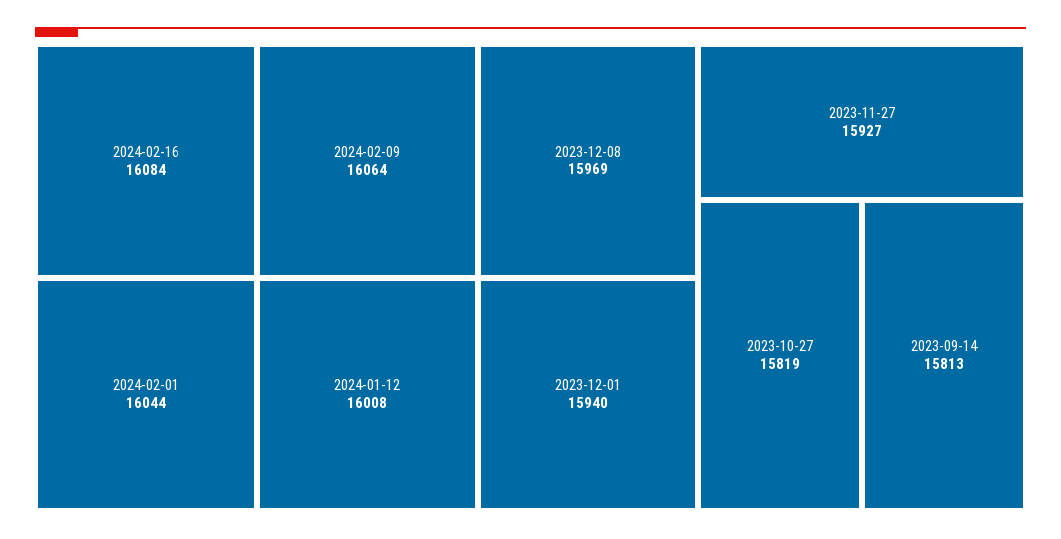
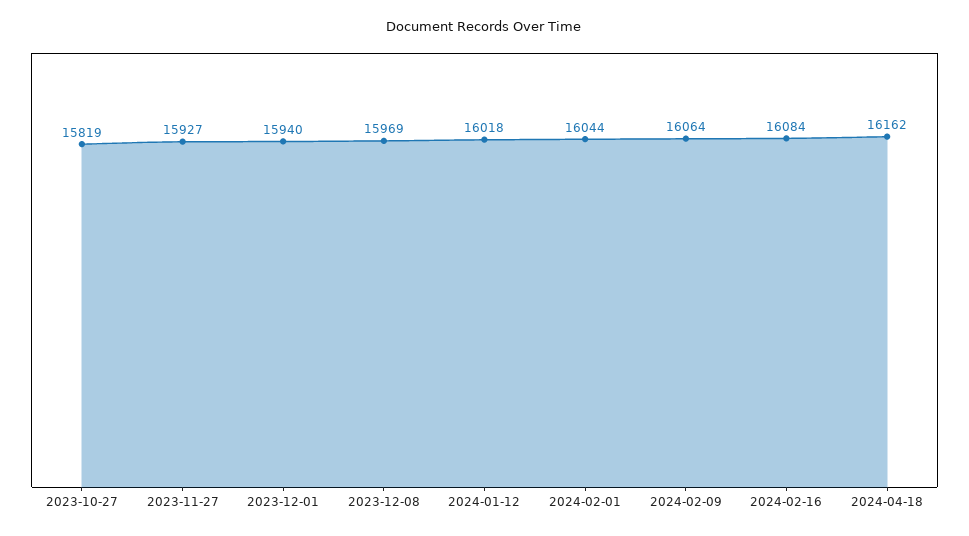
2024-01-12: 16008 -> 16018
2023-09-14: 15813 -> none
2024-04-18: none -> 16162

